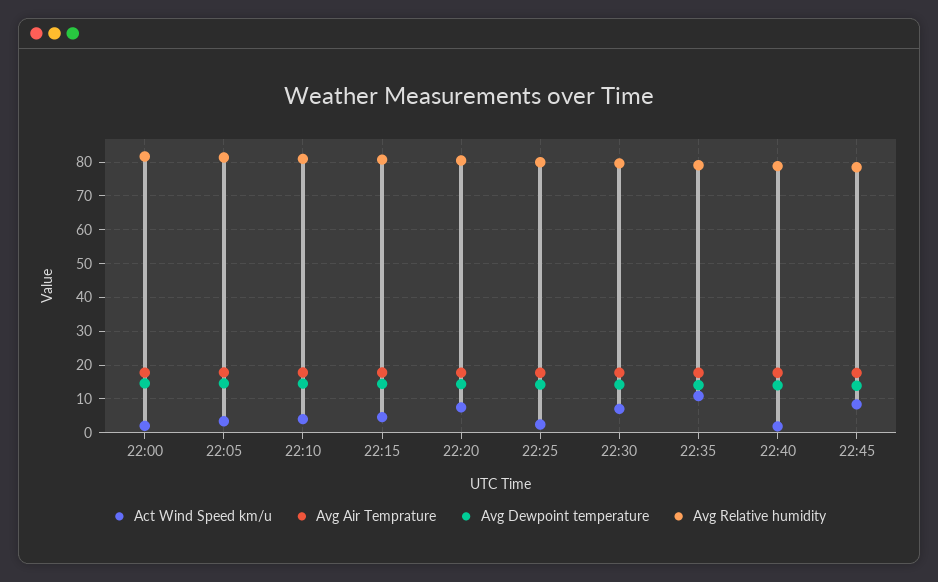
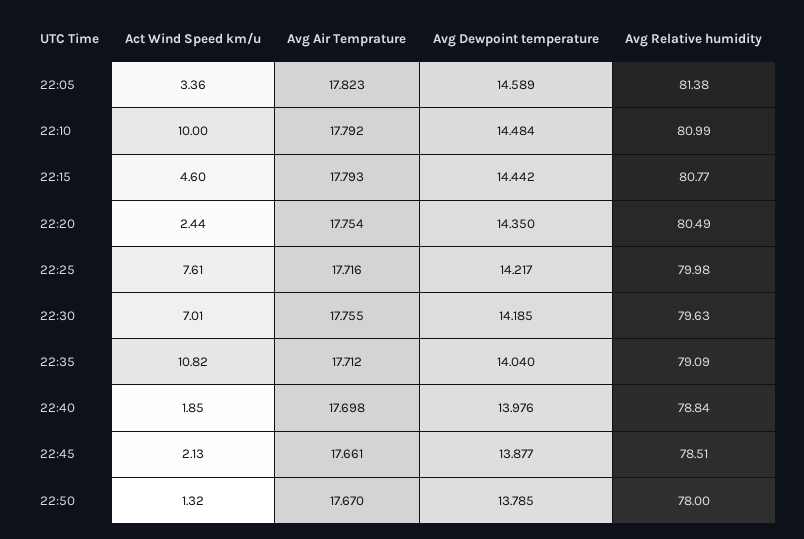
Act Wind Speed km/u, 22:00: 2 -> none
Avg Air Temprature, 22:00: 18 -> none
Avg Dewpoint temperature, 22:00: 14 -> none
Avg Relative humidity, 22:00: 82 -> none
Act Wind Speed km/u, 22:10: 4 -> 10
Act Wind Speed km/u, 22:20: 8 -> 2.44
Act Wind Speed km/u, 22:25: 2 -> 7.61
Act Wind Speed km/u, 22:45: 8 -> 2.13
Act Wind Speed km/u, 22:50: none -> 1.32
Avg Air Temprature, 22:50: none -> 17.67
Avg Dewpoint temperature, 22:50: none -> 13.785
Avg Relative humidity, 22:50: none -> 78

